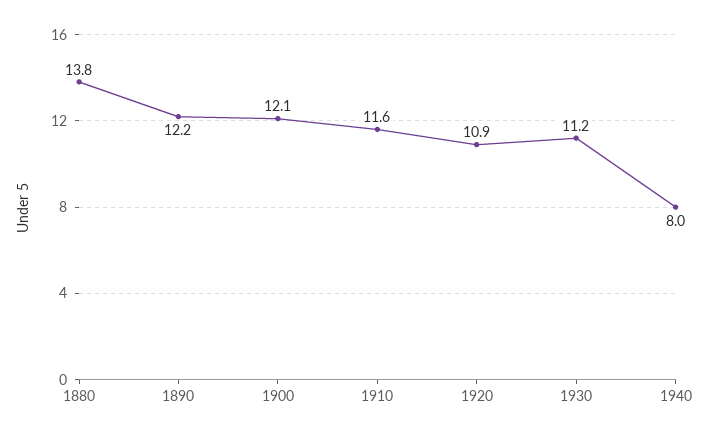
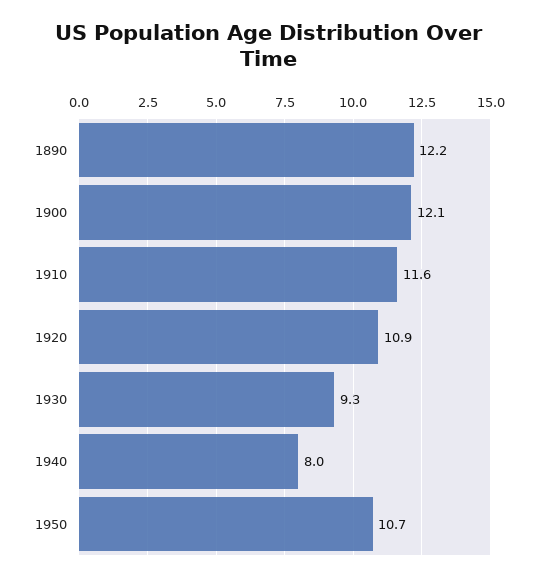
1880: 13.8 -> none
1930: 11.2 -> 9.3
1950: none -> 10.7

